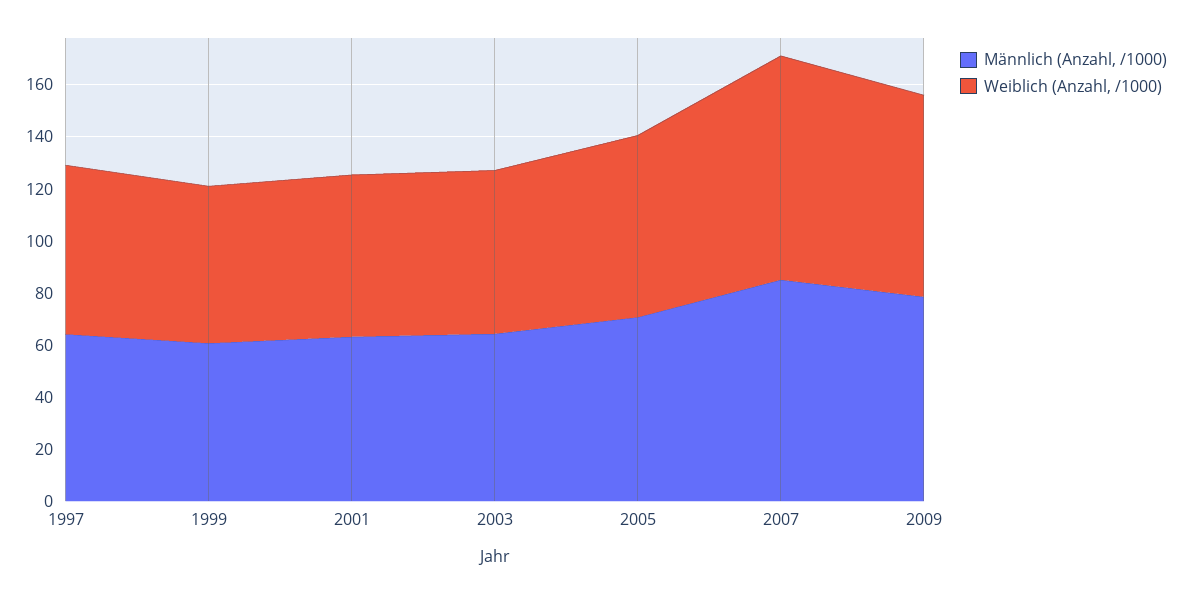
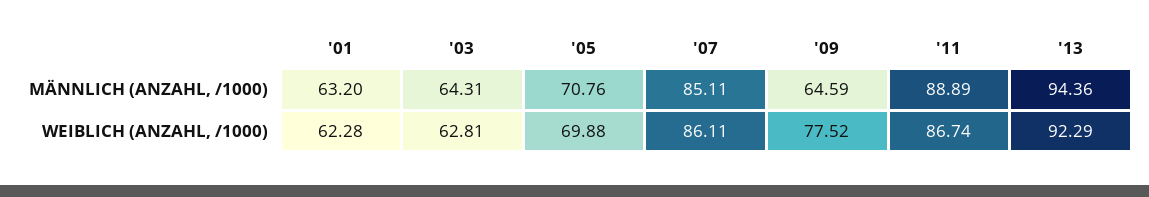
Männlich (Anzahl, /1000), 1997: 65 -> none
Weiblich (Anzahl, /1000), 1997: 65 -> none
Männlich (Anzahl, /1000), 1999: 60 -> none
Weiblich (Anzahl, /1000), 1999: 60 -> none
Männlich (Anzahl, /1000), 2009: 80 -> 64.59
Männlich (Anzahl, /1000), '11: none -> 88.89
Männlich (Anzahl, /1000), '13: none -> 94.36
Weiblich (Anzahl, /1000), '11: none -> 86.74
Weiblich (Anzahl, /1000), '13: none -> 92.29

